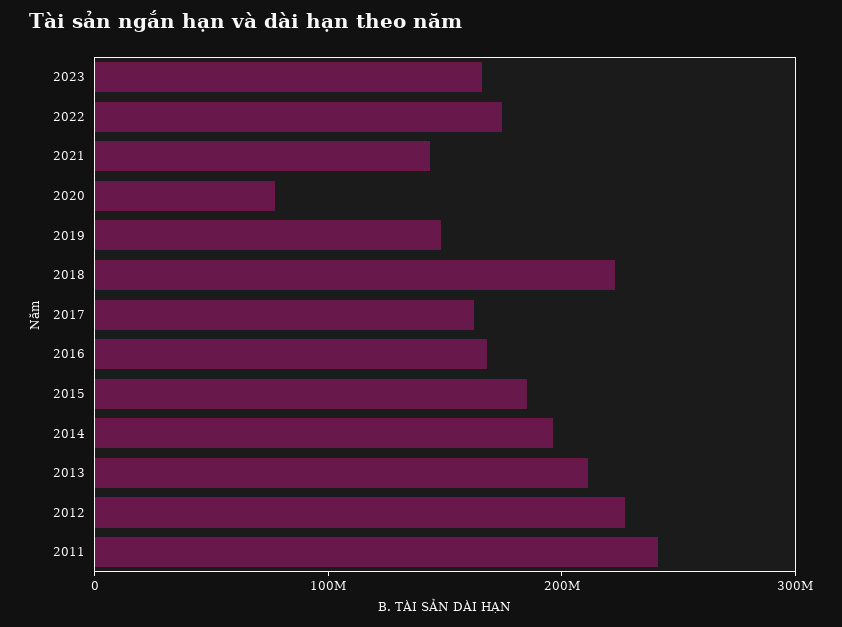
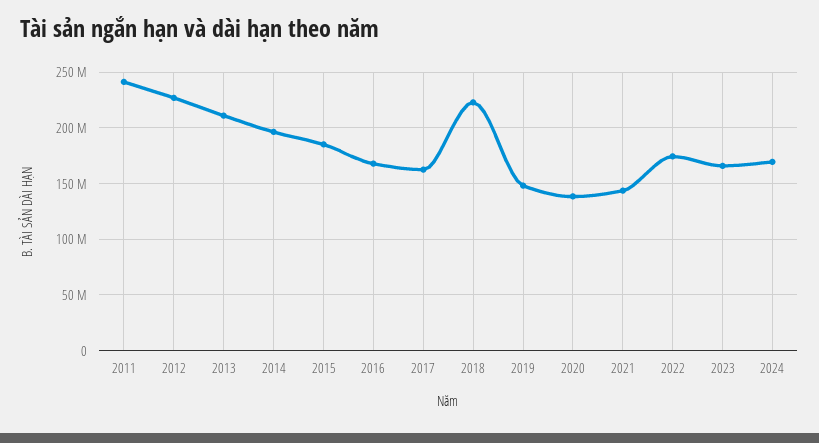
2020: 80000000 -> 140000000
2024: none -> 170000000

